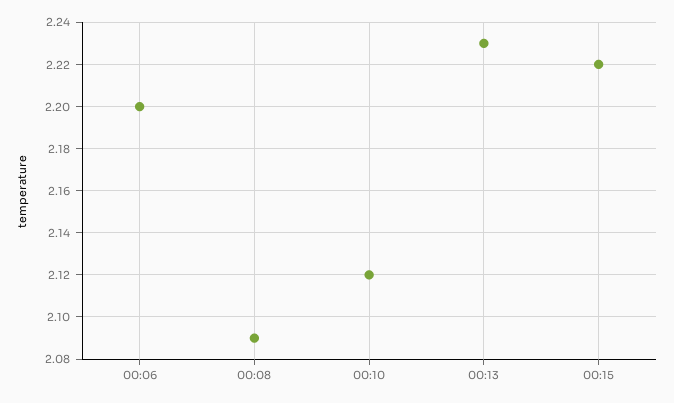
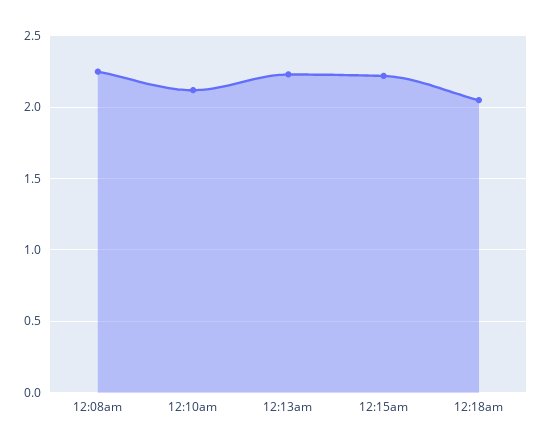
00:06: 2.2 -> none
00:08: 2.09 -> 2.25
12:18am: none -> 2.05

